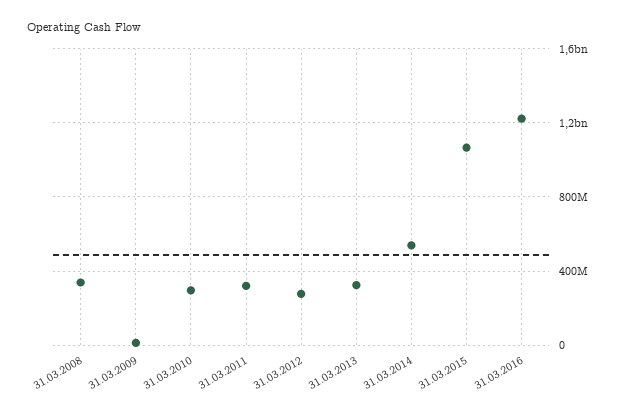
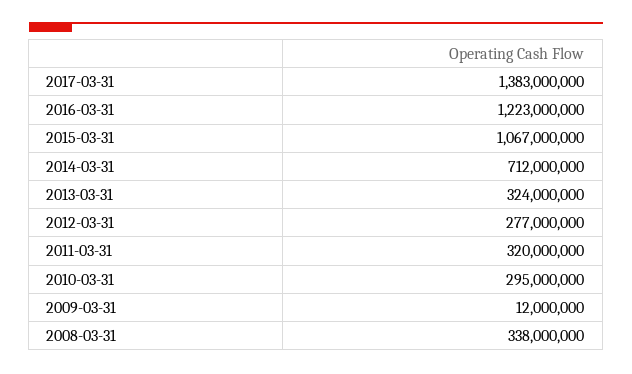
31.03.2014: 550000000 -> 712000000
2017-03-31: none -> 1383000000

